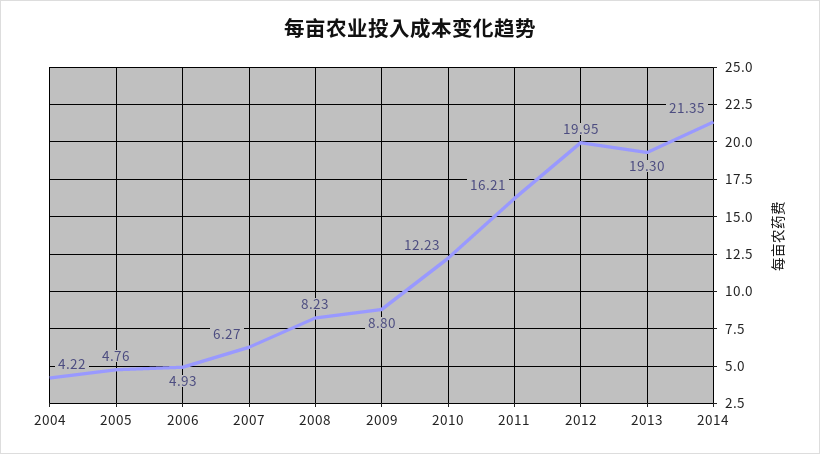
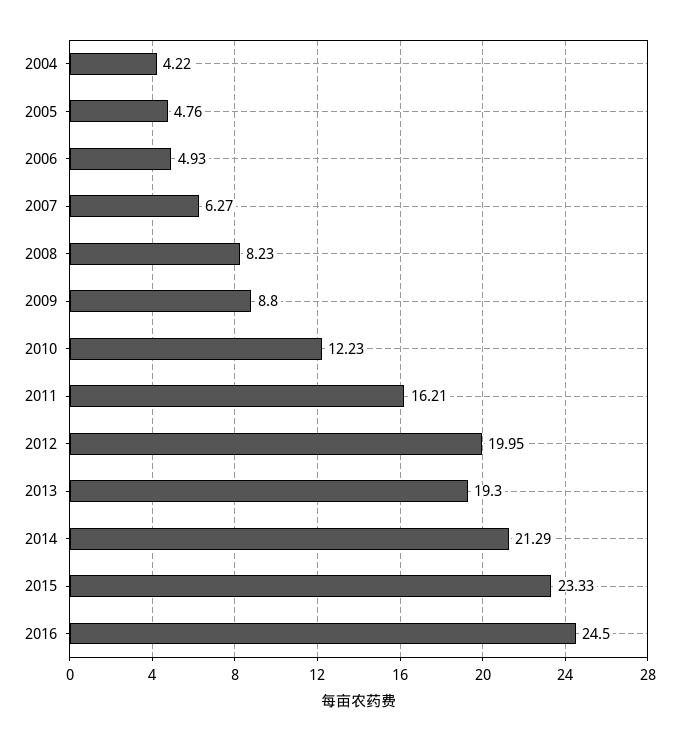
2014: 21.35 -> 21.29
2015: none -> 23.33
2016: none -> 24.5

